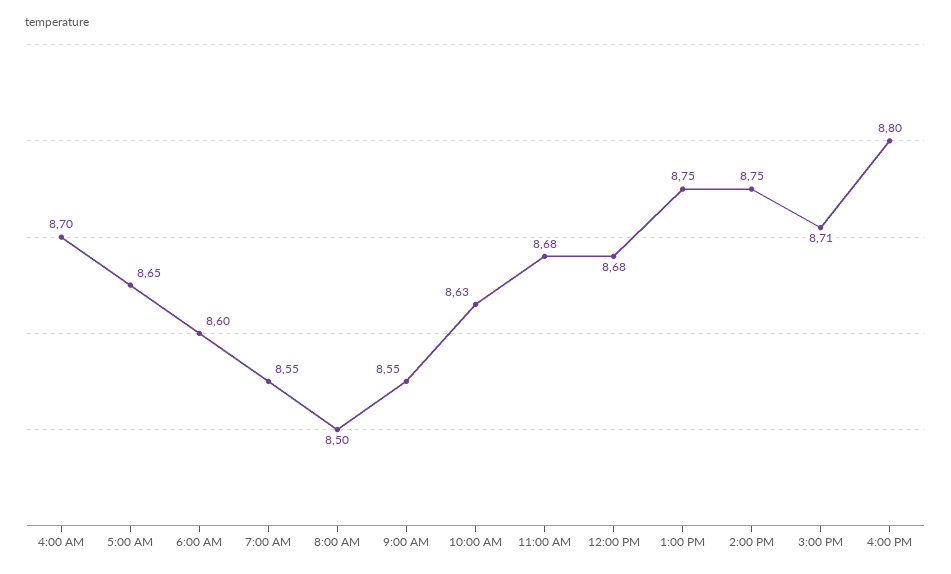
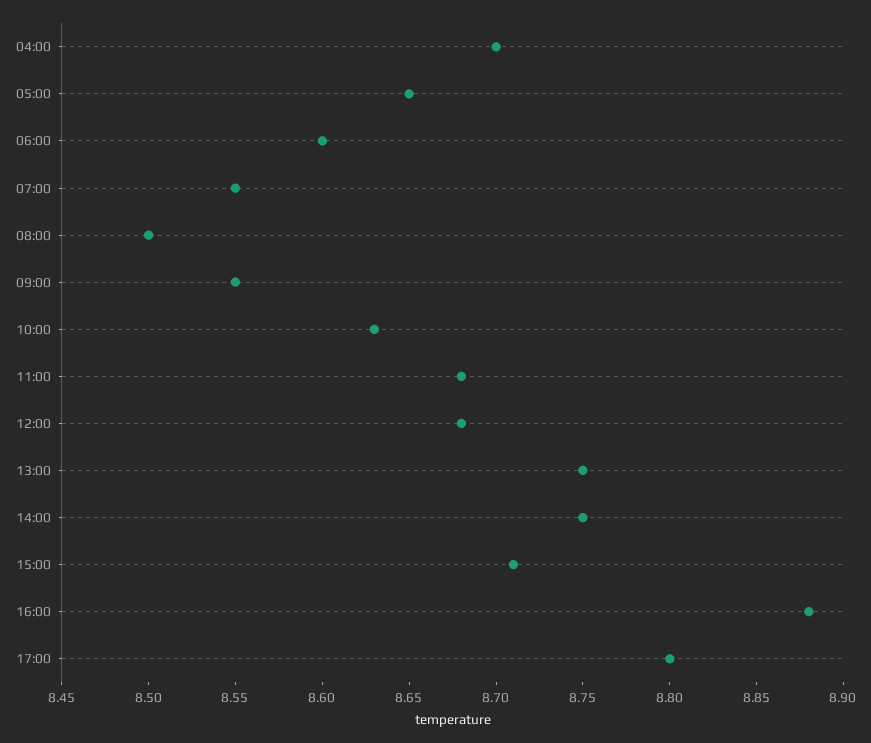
4:00 PM: 8.8 -> 8.88
17:00: none -> 8.8

